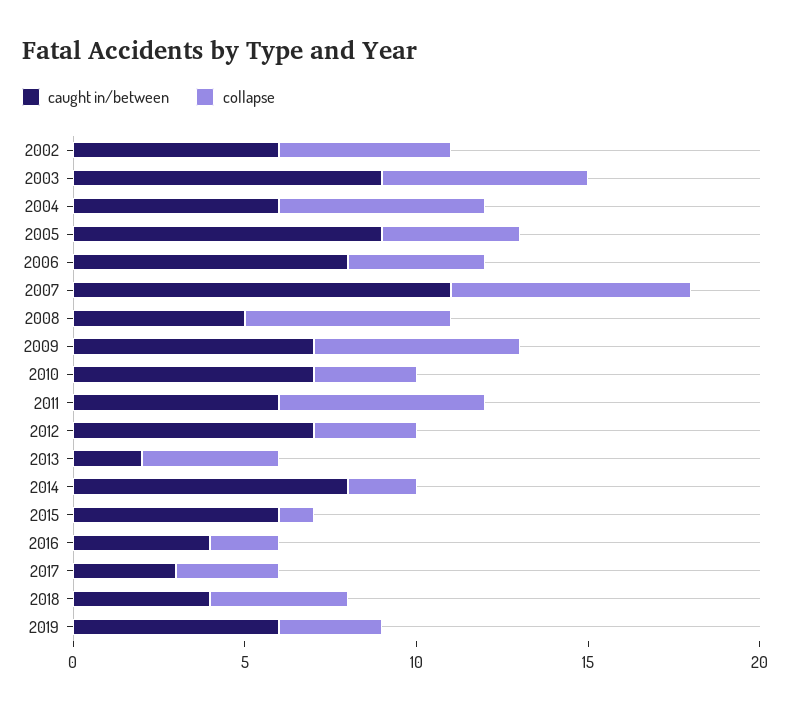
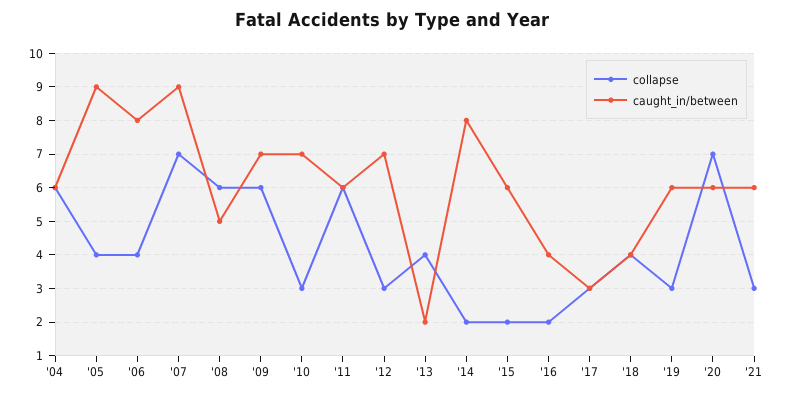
caught in/between, 2002: 6 -> none
collapse, 2002: 5 -> none
caught in/between, 2003: 9 -> none
collapse, 2003: 6 -> none
caught in/between, 2007: 11 -> 9
collapse, 2015: 1 -> 2
collapse, '20: none -> 7
caught in/between, '20: none -> 6
collapse, '21: none -> 3
caught in/between, '21: none -> 6

